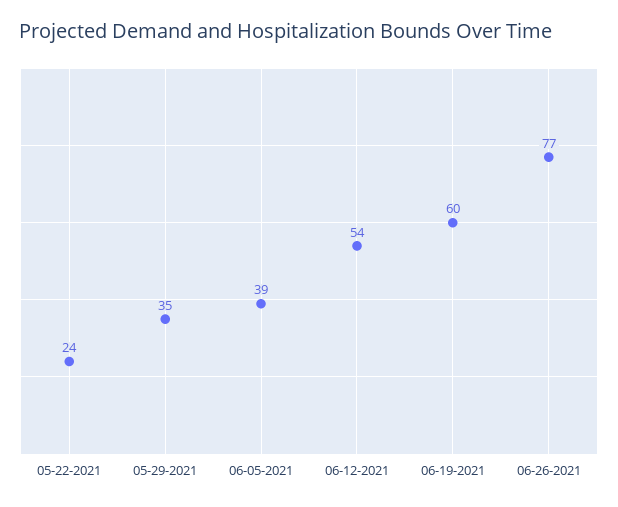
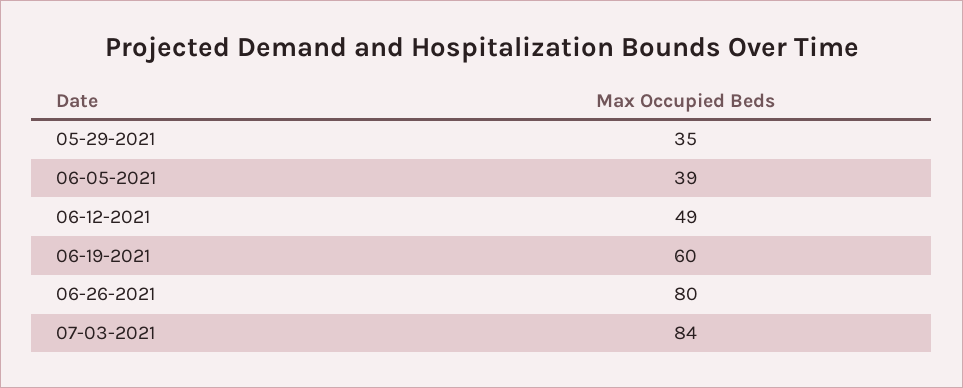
05-22-2021: 24 -> none
06-12-2021: 54 -> 49
06-26-2021: 77 -> 80
07-03-2021: none -> 84

